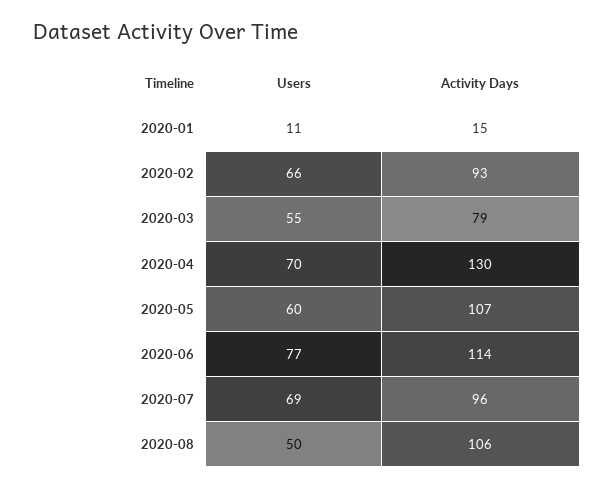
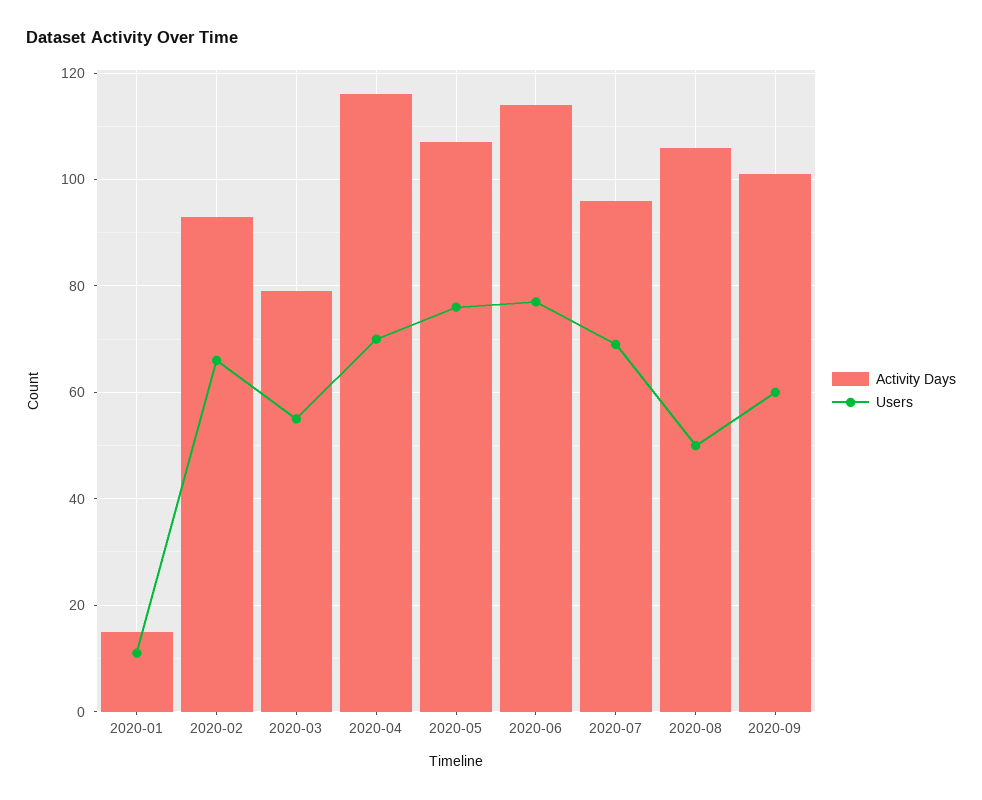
Activity Days, 2020-04: 130 -> 115
Users, 2020-05: 60 -> 75
Activity Days, 2020-09: none -> 100
Users, 2020-09: none -> 60

